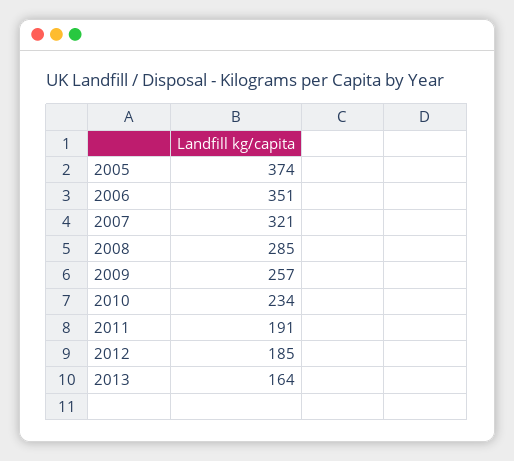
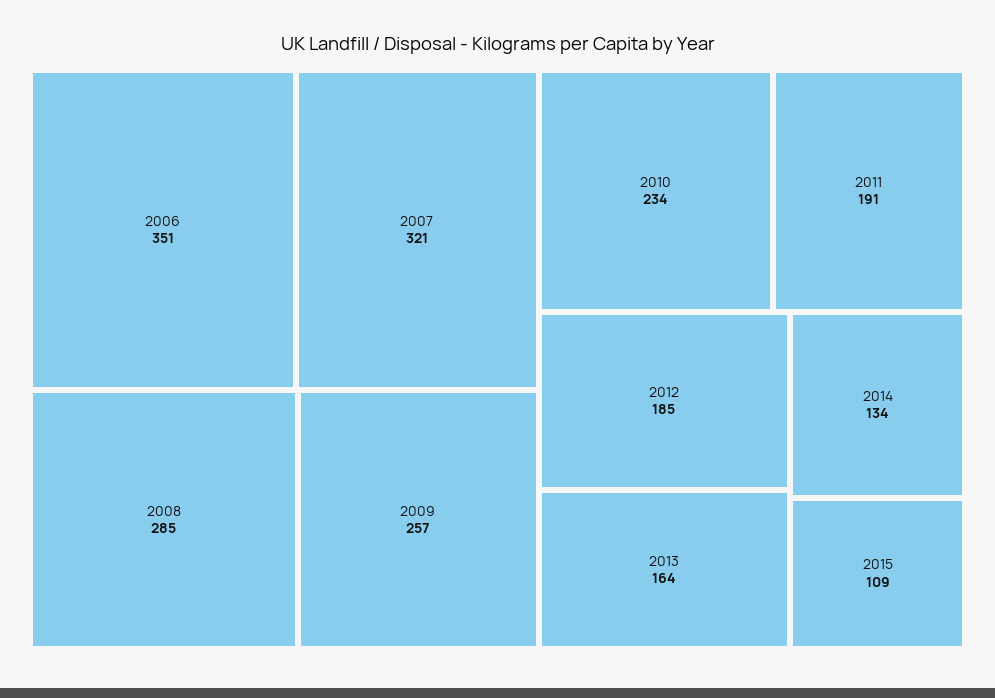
2005: 374 -> none
2014: none -> 134
2015: none -> 109

